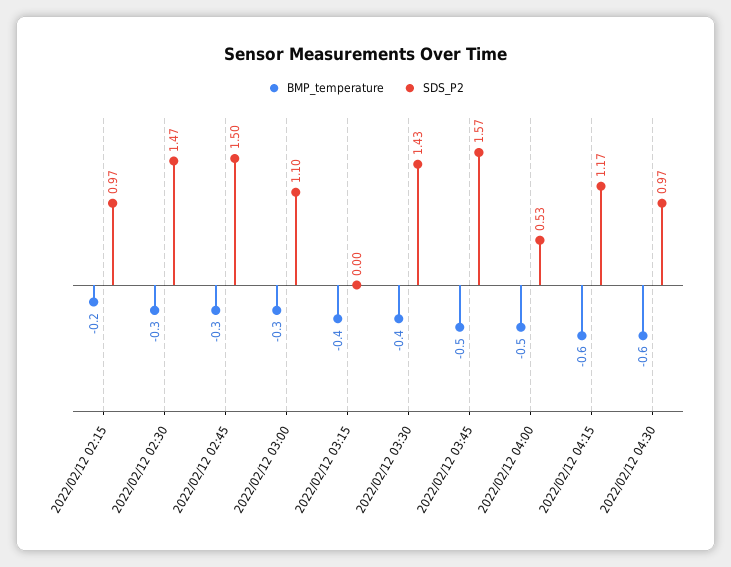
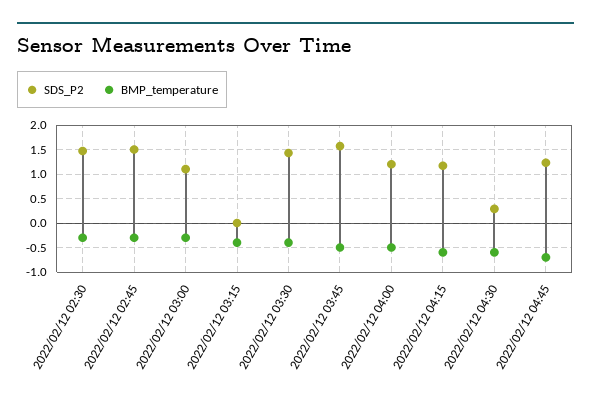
BMP_temperature, 2022/02/12 02:15: -0.2 -> none
SDS_P2, 2022/02/12 02:15: 0.97 -> none
SDS_P2, 2022/02/12 04:00: 0.53 -> 1.25
SDS_P2, 2022/02/12 04:30: 0.97 -> 0.25
SDS_P2, 2022/02/12 04:45: none -> 1.25
BMP_temperature, 2022/02/12 04:45: none -> -0.75

